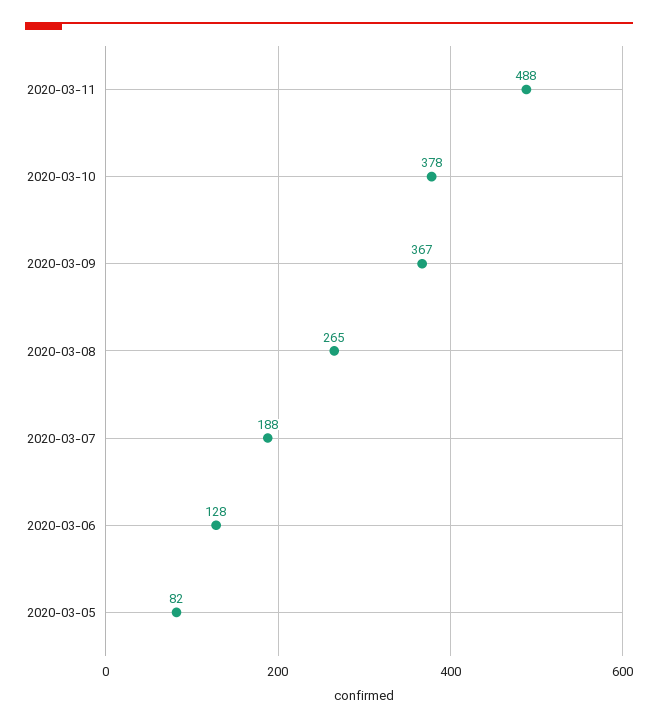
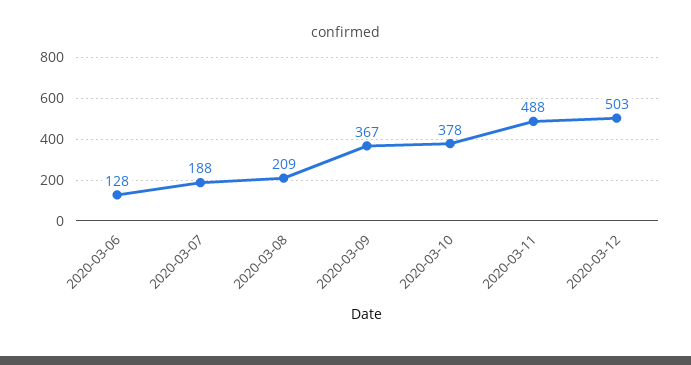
2020-03-08: 265 -> 209
2020-03-05: 82 -> none
2020-03-12: none -> 503

